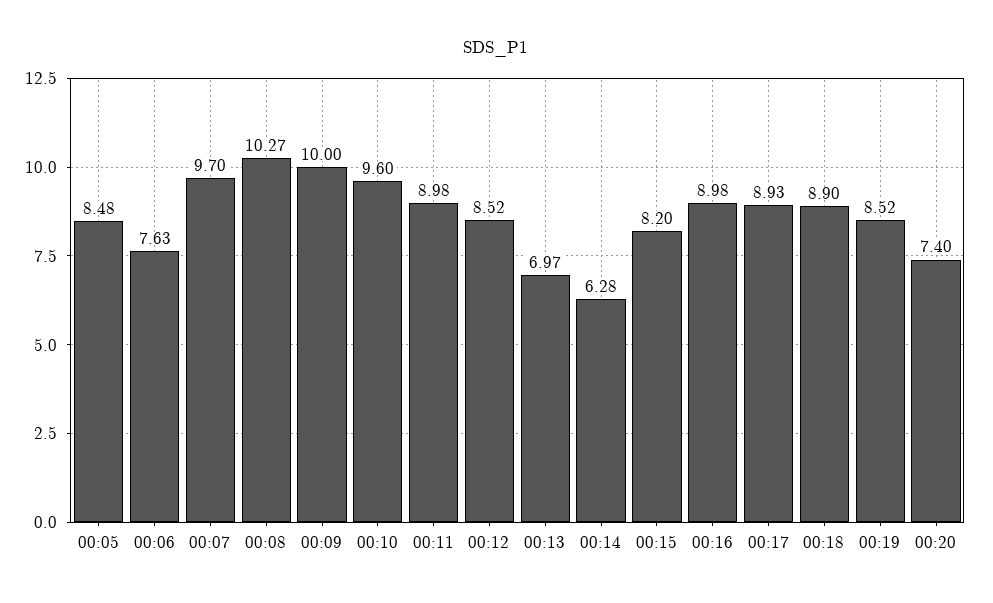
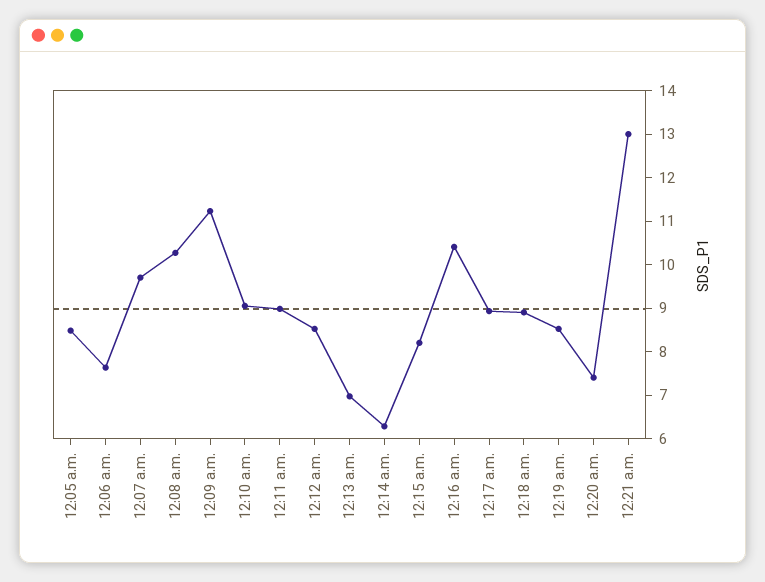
00:09: 10 -> 11.2
00:10: 9.6 -> 9
00:16: 8.98 -> 10.4
12:21 a.m.: none -> 13

